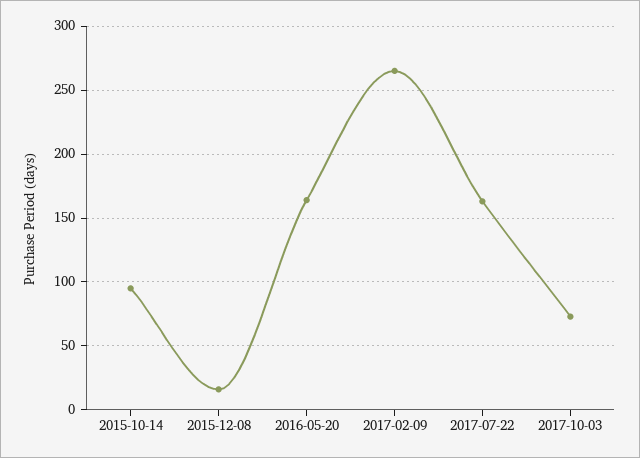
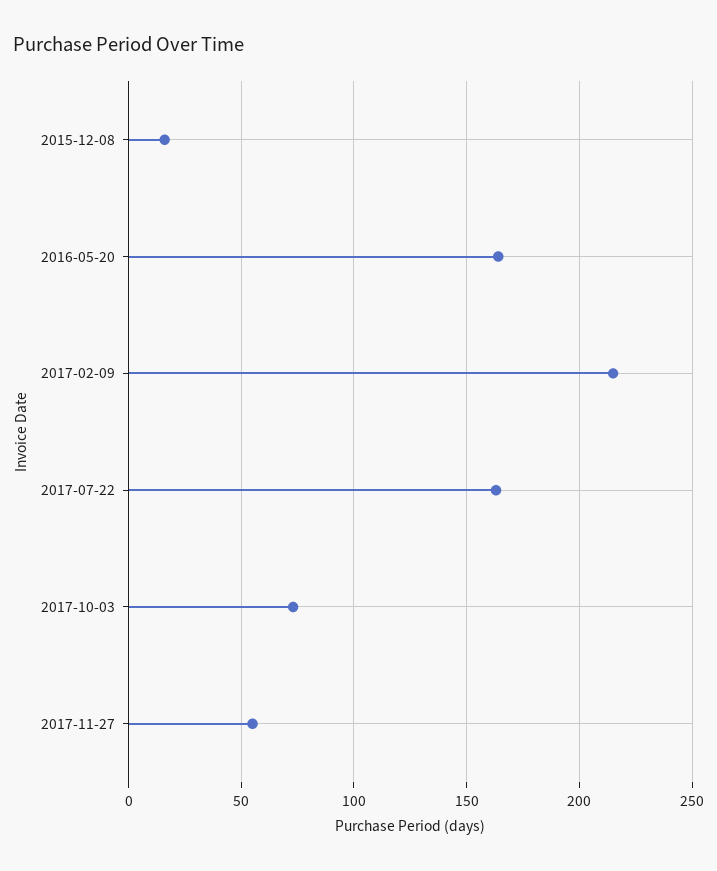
2015-10-14: 95 -> none
2017-02-09: 265 -> 215
2017-11-27: none -> 55

